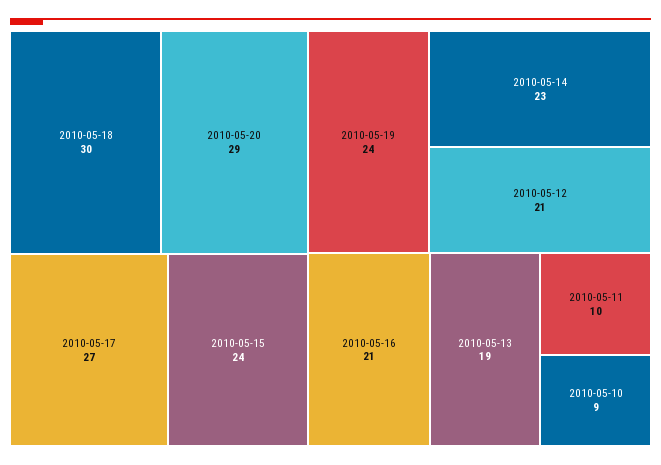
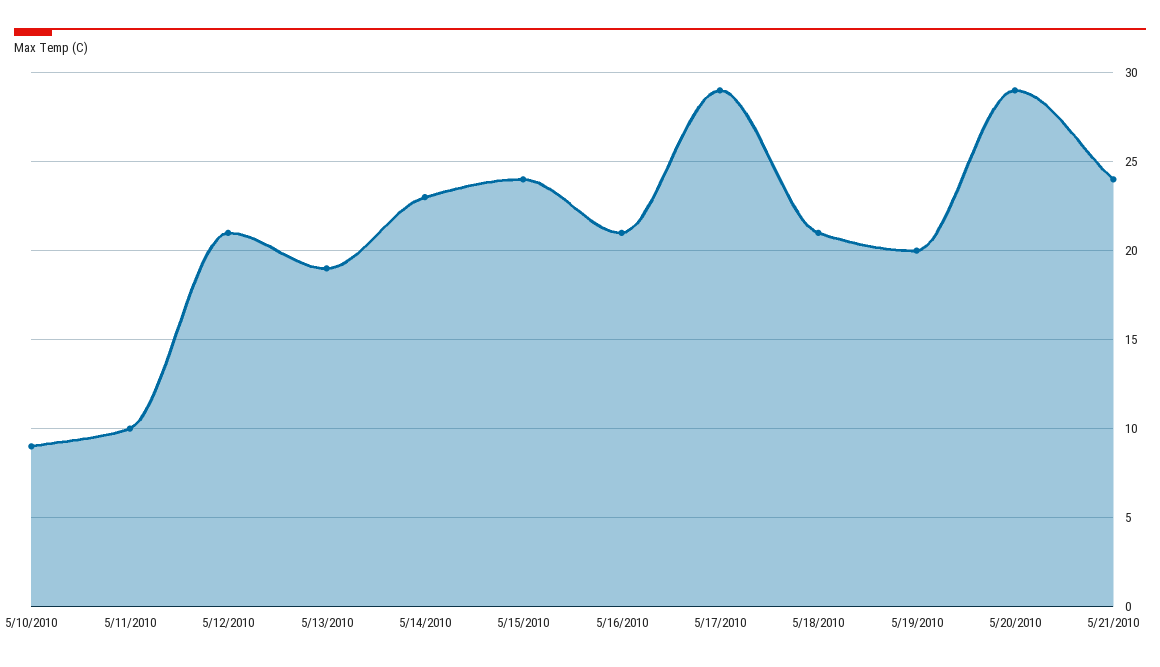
2010-05-18: 30 -> 21
2010-05-17: 27 -> 29
2010-05-19: 24 -> 20
5/21/2010: none -> 24

